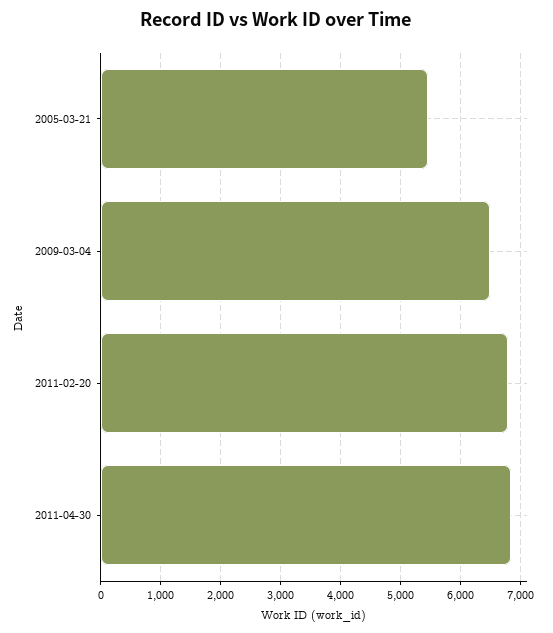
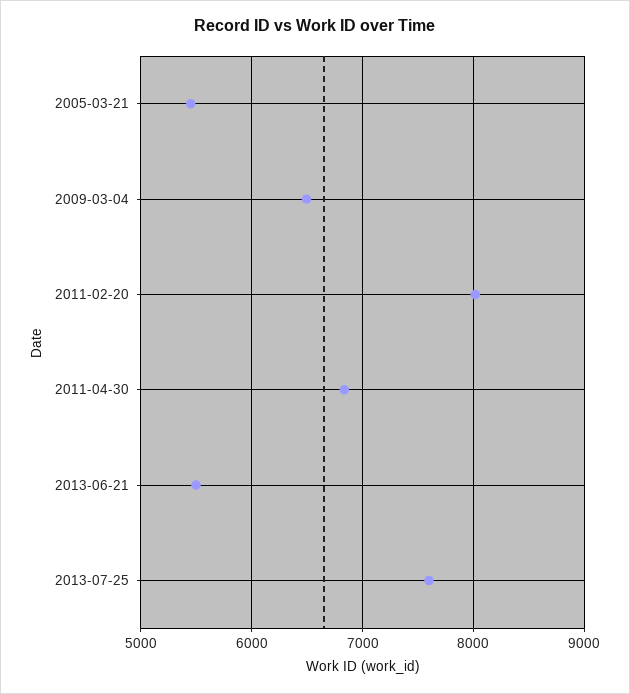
2011-02-20: 6800 -> 8000
2013-06-21: none -> 5500
2013-07-25: none -> 7600

